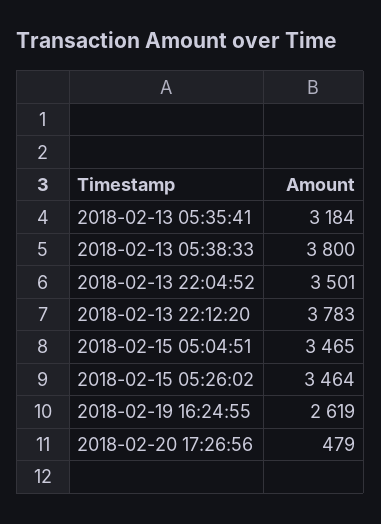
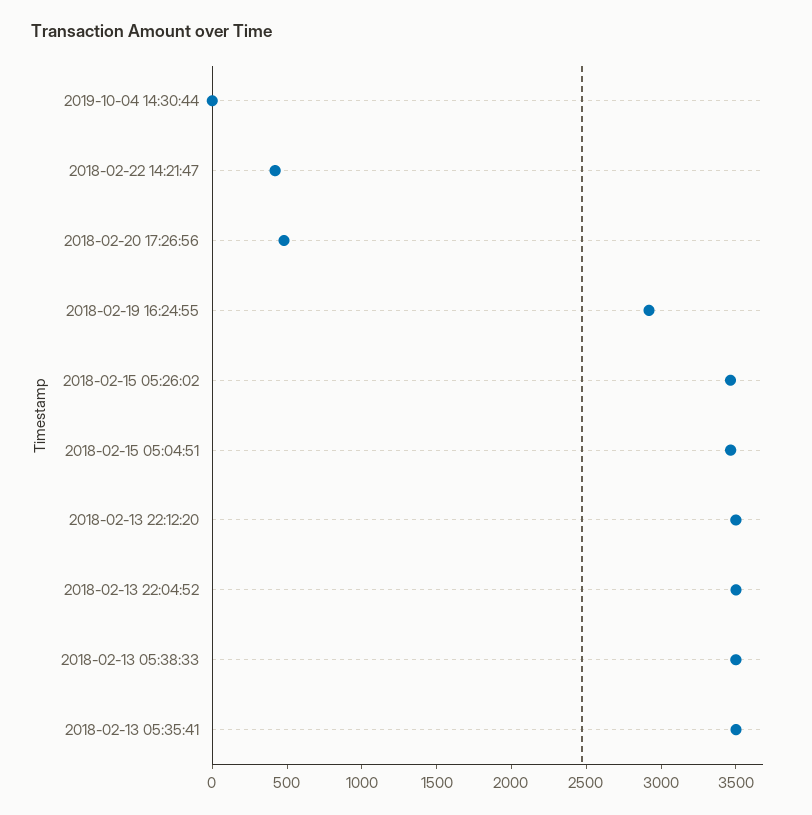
2018-02-13 05:35:41: 3184 -> 3500
2018-02-13 05:38:33: 3800 -> 3500
2018-02-13 22:12:20: 3783 -> 3500
2018-02-19 16:24:55: 2619 -> 2900
2019-10-04 14:30:44: none -> 0
2018-02-22 14:21:47: none -> 400

